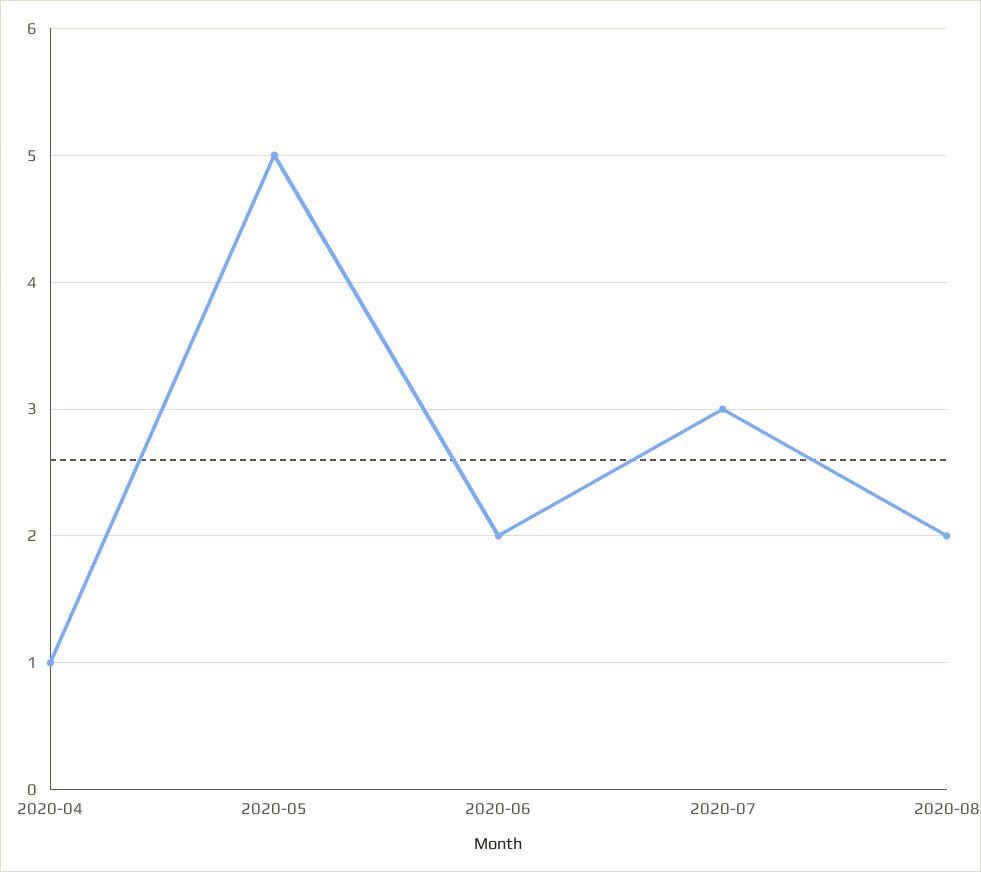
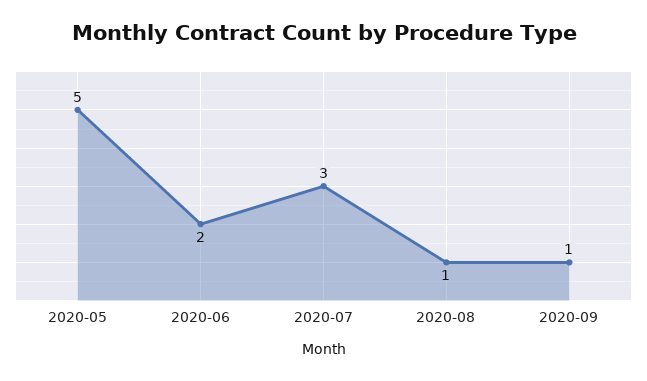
2020-04: 1 -> none
2020-08: 2 -> 1
2020-09: none -> 1

